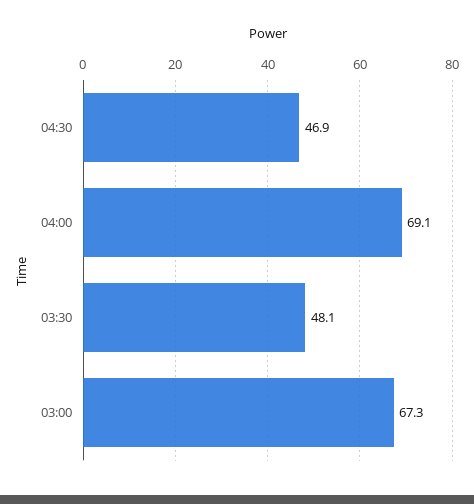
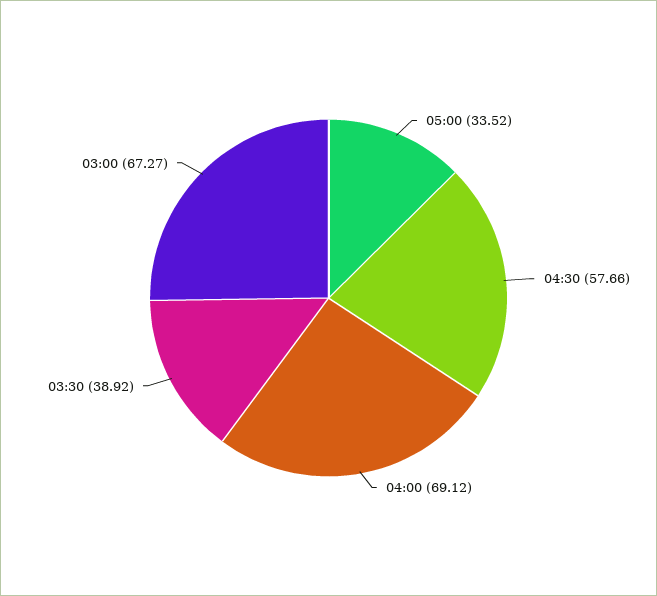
04:30: 46.9 -> 57.66
03:30: 48.1 -> 38.92
05:00: none -> 33.52

